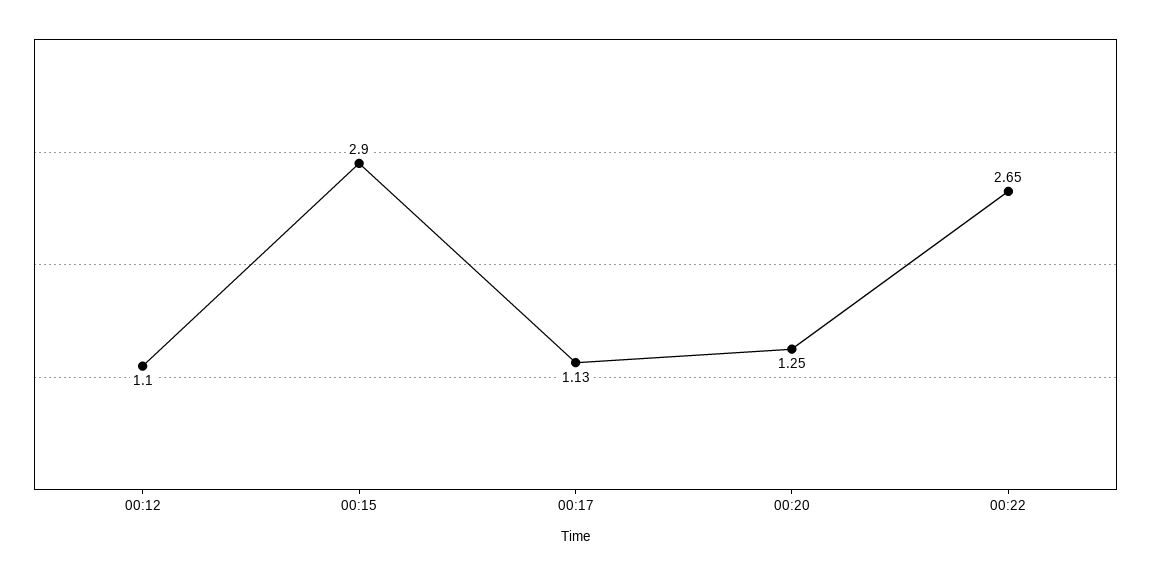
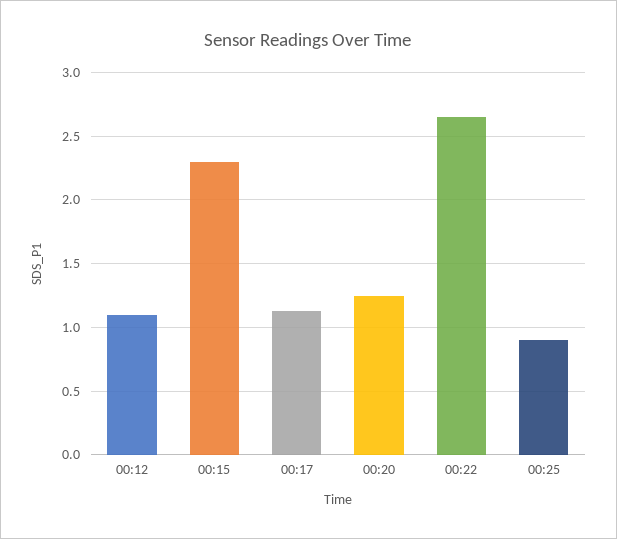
00:15: 2.9 -> 2.3
00:25: none -> 0.9

